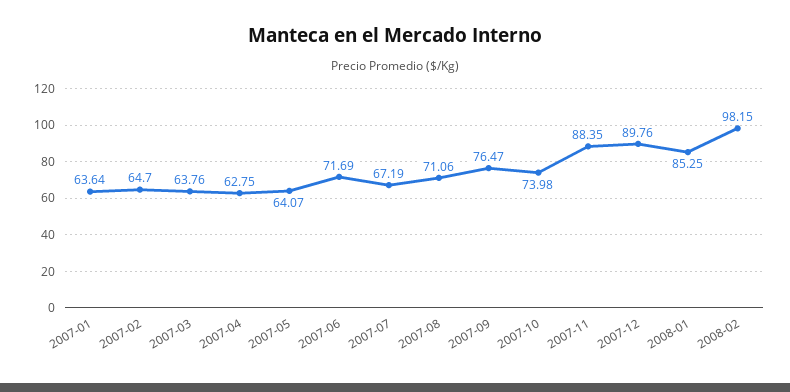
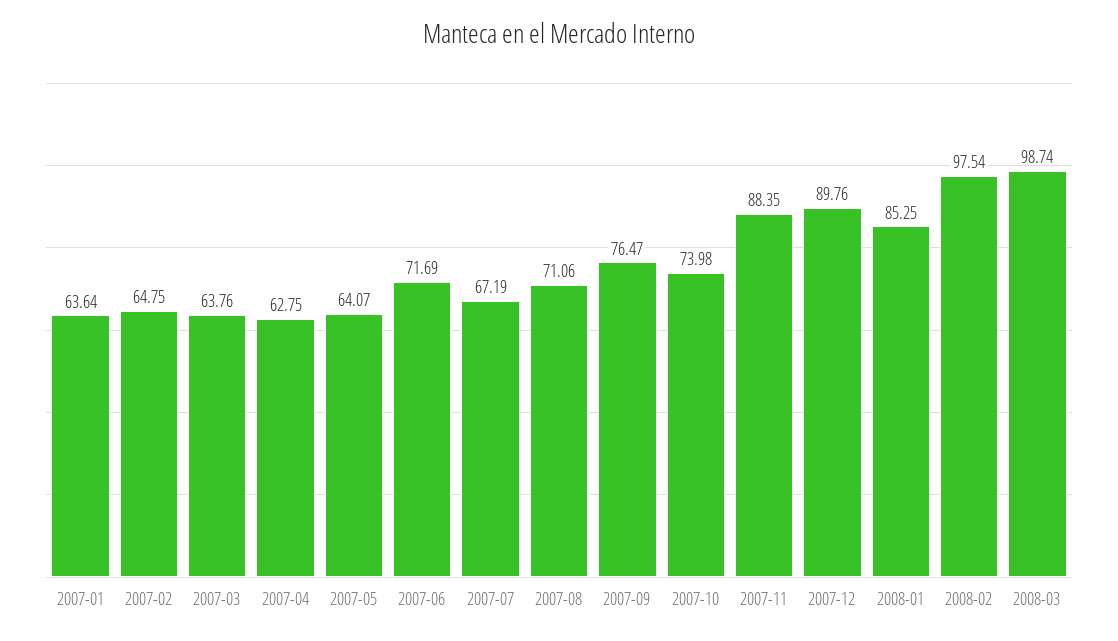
2007-02: 64.7 -> 64.75
2008-02: 98.15 -> 97.54
2008-03: none -> 98.74

